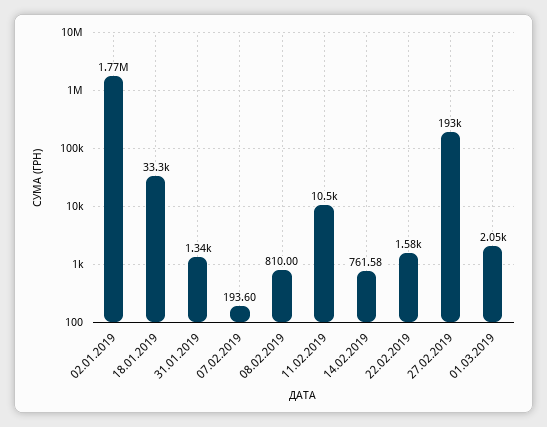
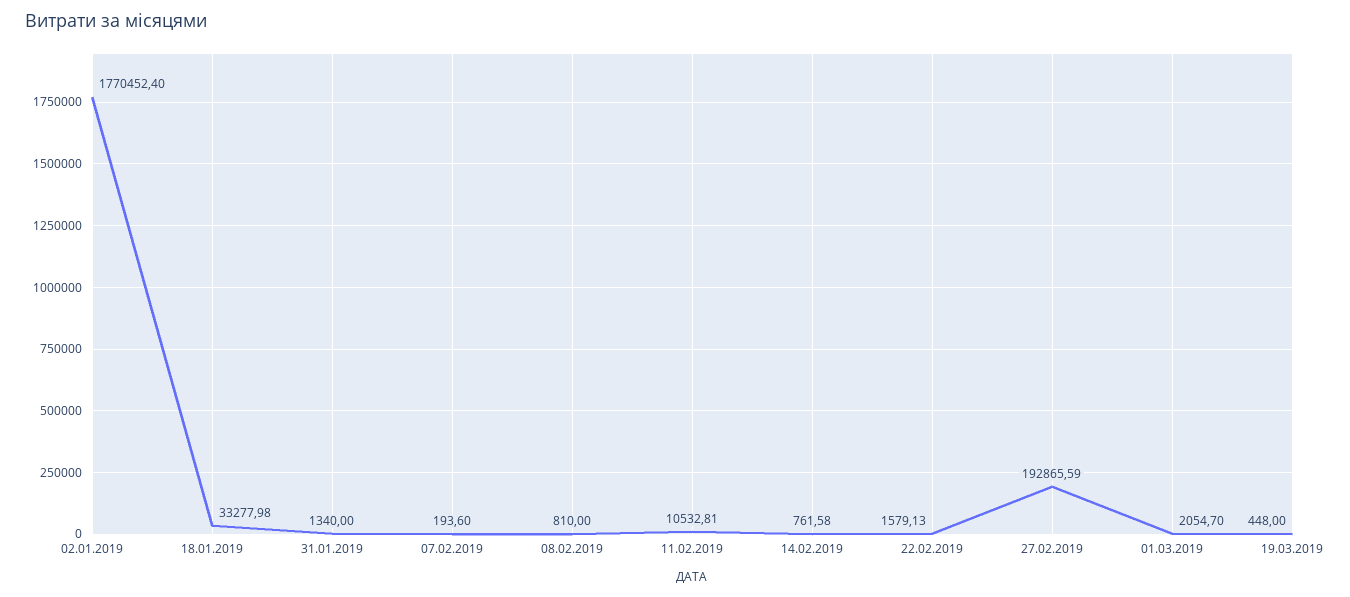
19.03.2019: none -> 448

